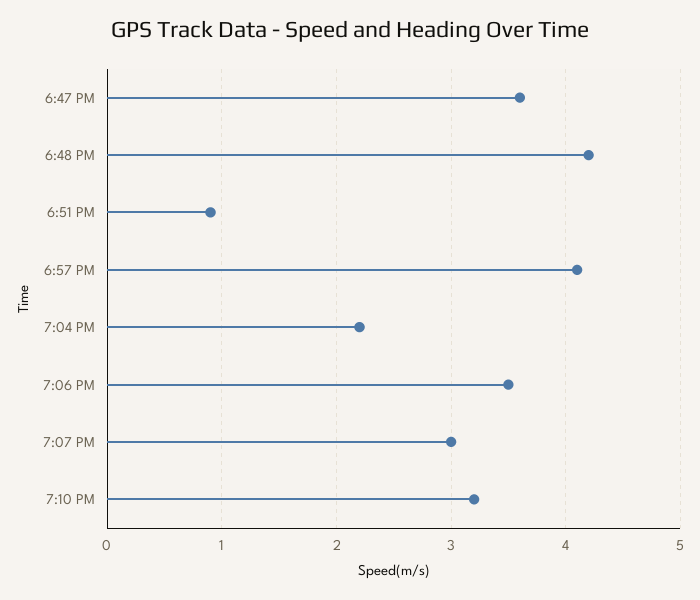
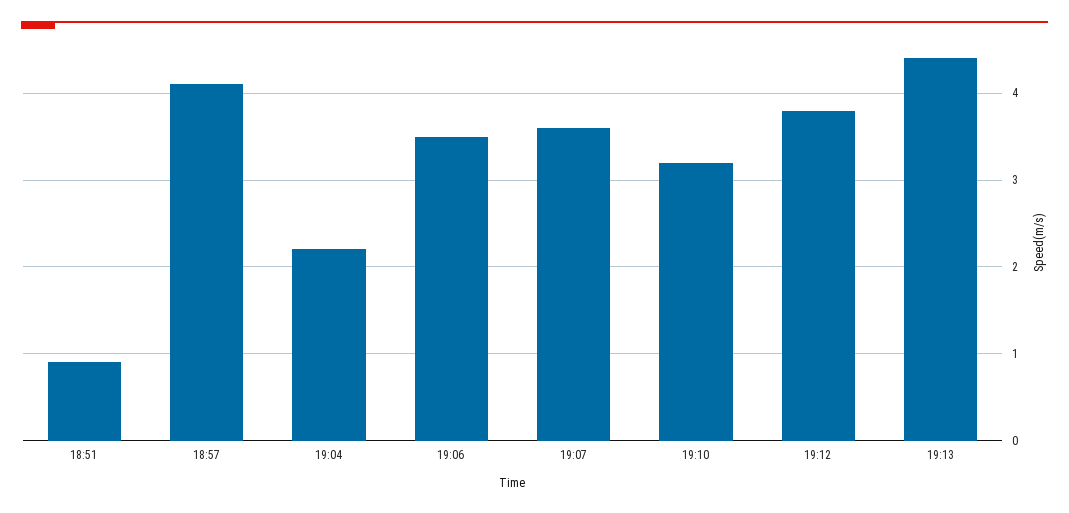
6:47 PM: 3.6 -> none
6:48 PM: 4.2 -> none
7:07 PM: 3 -> 3.6
19:12: none -> 3.8
19:13: none -> 4.4

